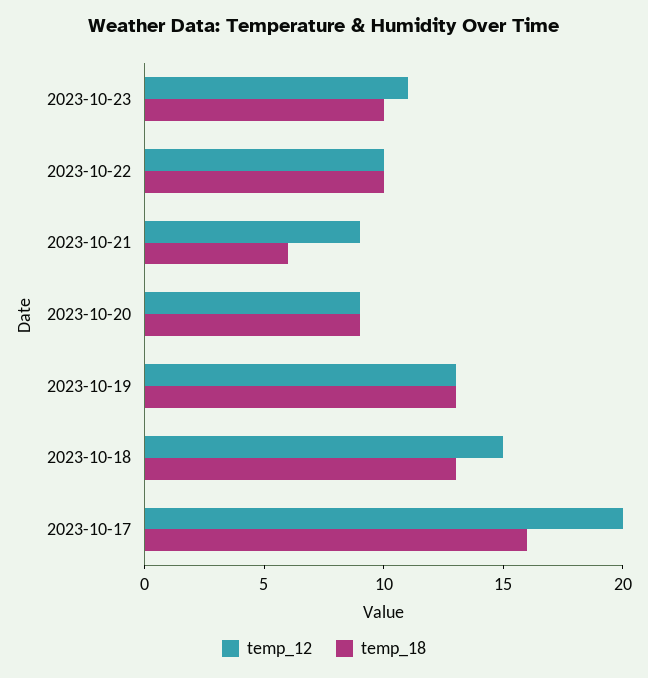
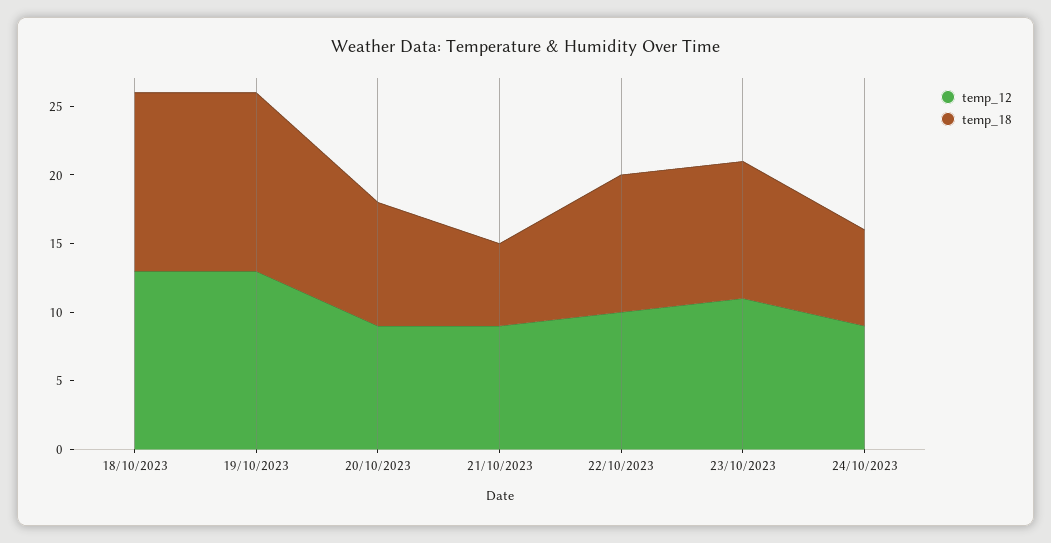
temp_12, 2023-10-18: 15 -> 13
temp_12, 2023-10-17: 20 -> none
temp_18, 2023-10-17: 16 -> none
temp_12, 24/10/2023: none -> 9
temp_18, 24/10/2023: none -> 7

